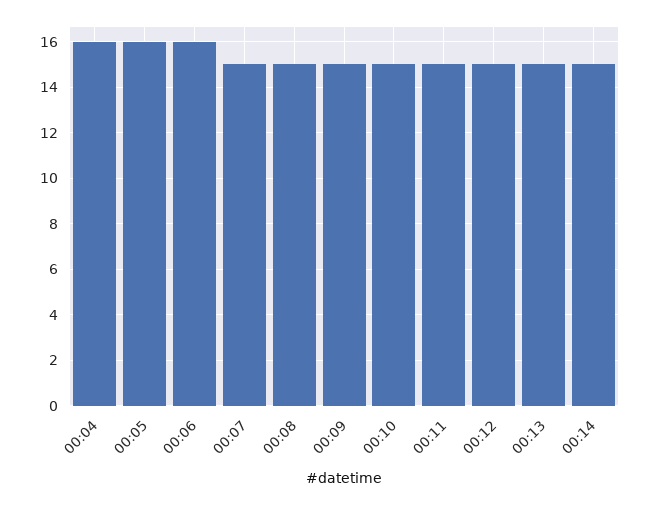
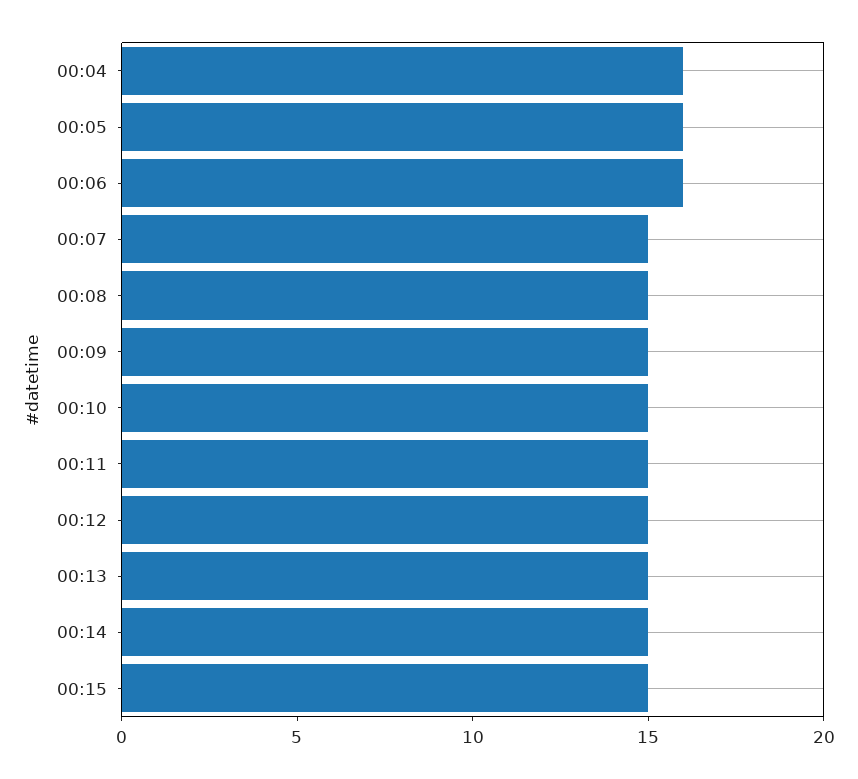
00:15: none -> 15

